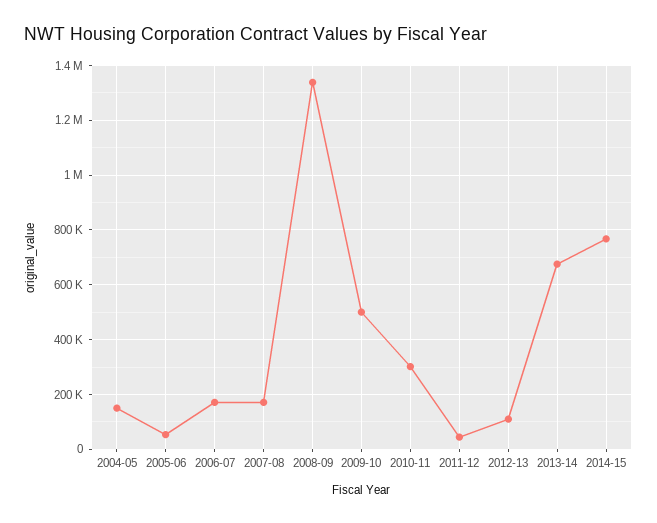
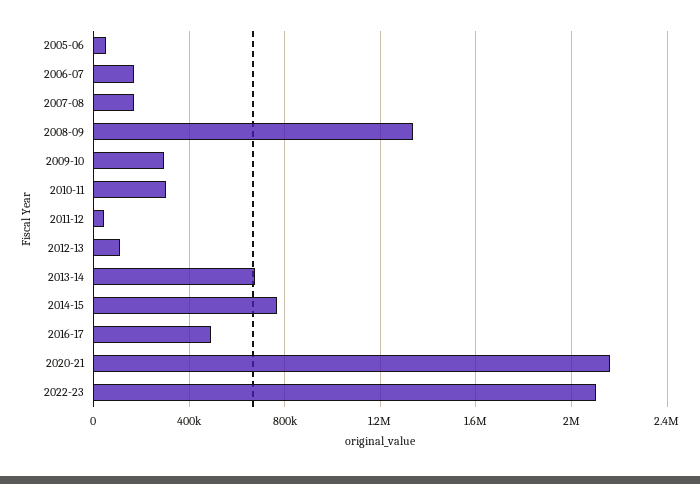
2004-05: 150000 -> none
2009-10: 500000 -> 300000
2016-17: none -> 500000
2020-21: none -> 2150000
2022-23: none -> 2100000

